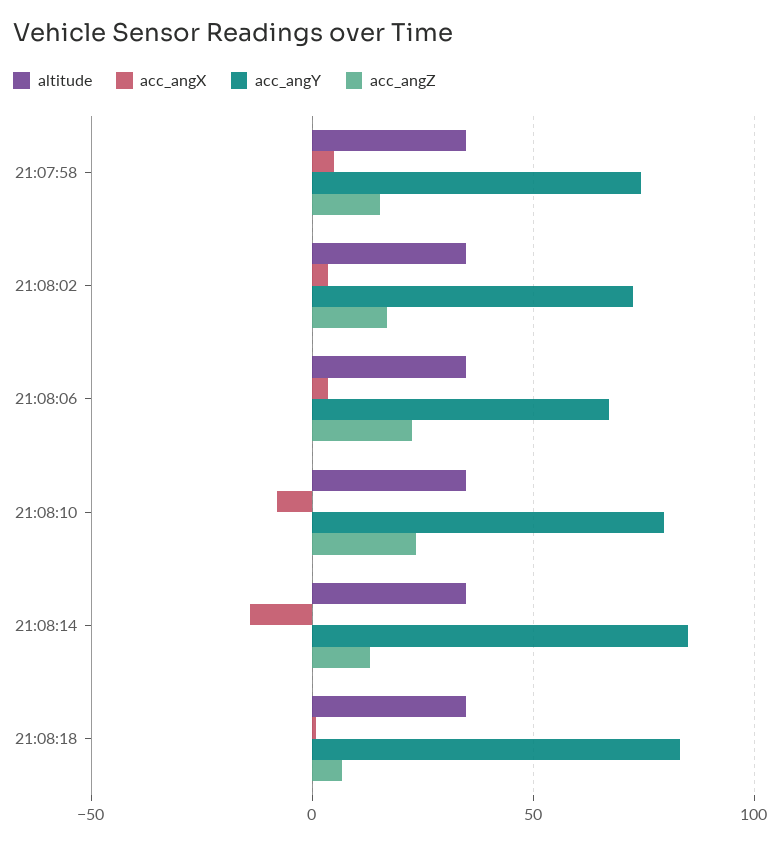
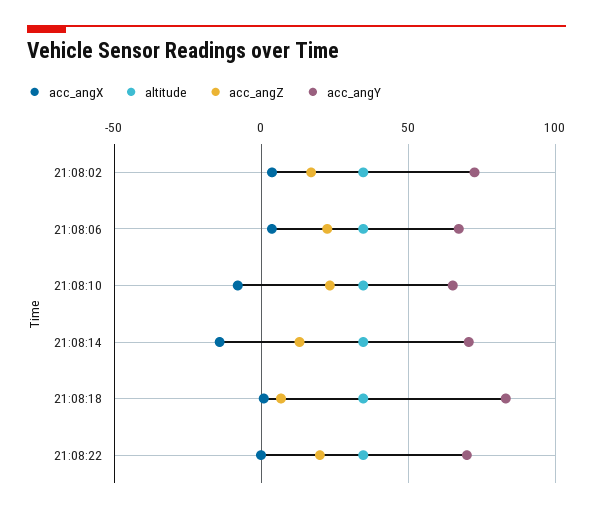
altitude, 21:07:58: 35 -> none
acc_angX, 21:07:58: 5 -> none
acc_angY, 21:07:58: 75 -> none
acc_angZ, 21:07:58: 15 -> none
acc_angY, 21:08:10: 80 -> 65
acc_angY, 21:08:14: 85 -> 70
acc_angX, 21:08:22: none -> 0
altitude, 21:08:22: none -> 35
acc_angZ, 21:08:22: none -> 20
acc_angY, 21:08:22: none -> 70

